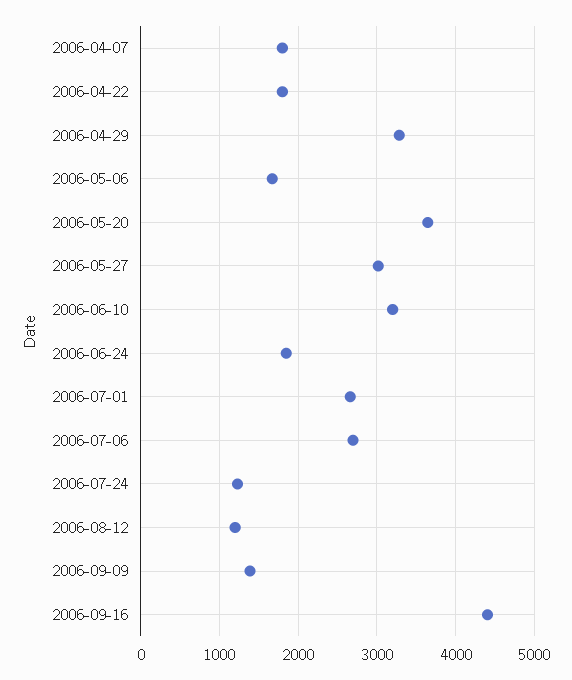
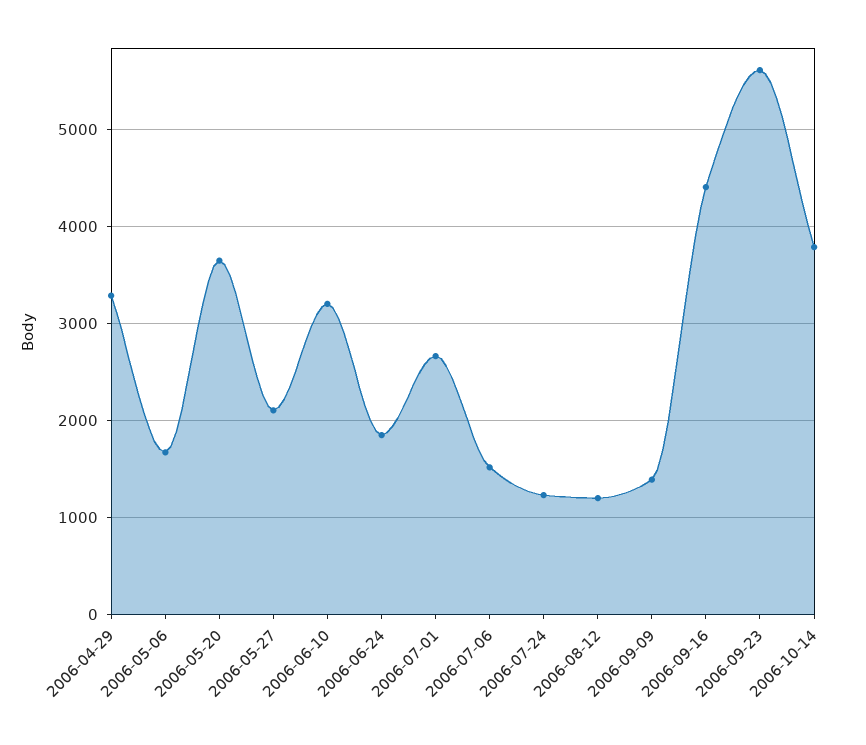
2006-04-07: 1800 -> none
2006-04-22: 1800 -> none
2006-05-27: 3000 -> 2100
2006-07-06: 2700 -> 1500
2006-09-23: none -> 5600
2006-10-14: none -> 3800

